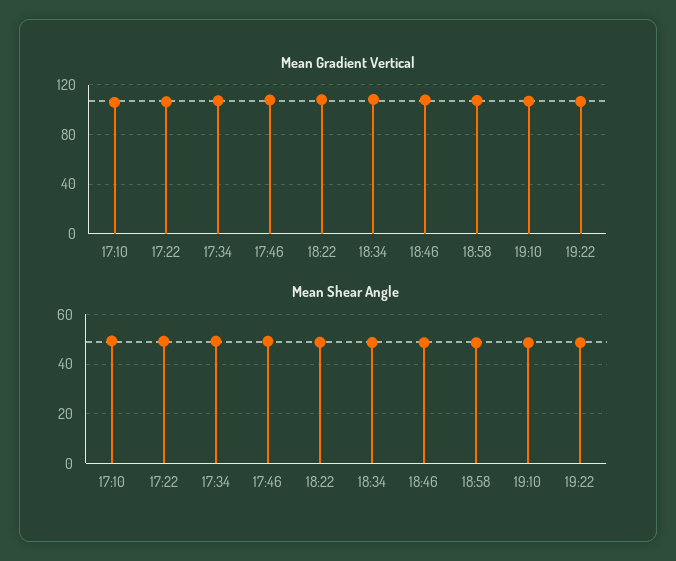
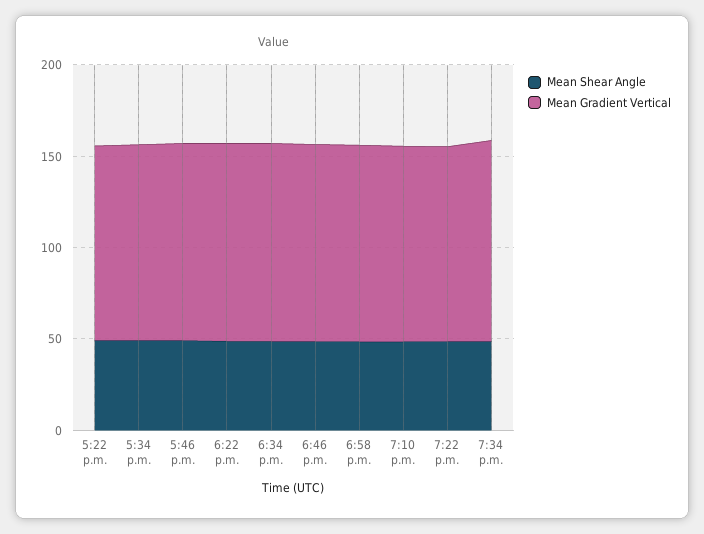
Mean Gradient Vertical, 17:10: 105 -> none
Mean Shear Angle, 17:10: 50 -> none
Mean Shear Angle, 7:34 p.m.: none -> 50
Mean Gradient Vertical, 7:34 p.m.: none -> 110

